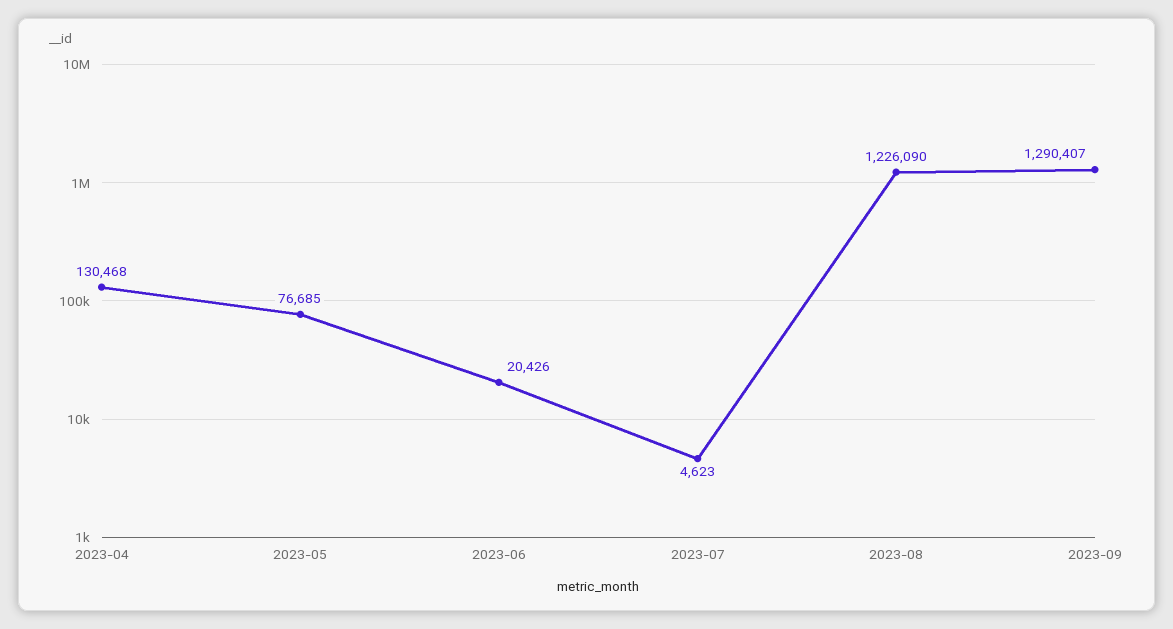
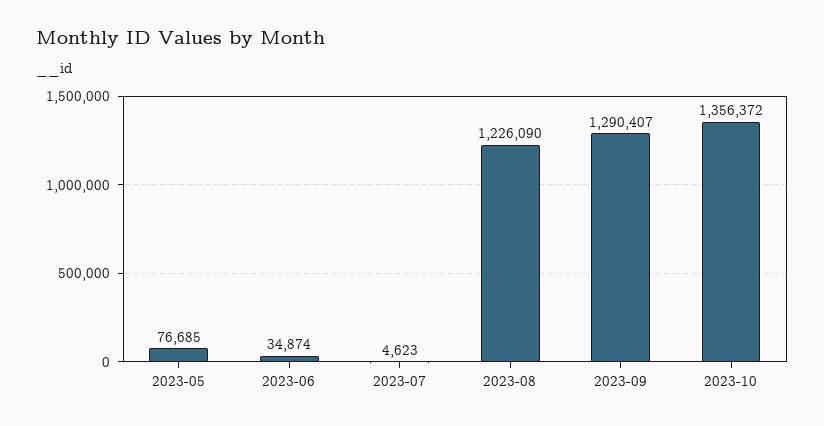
2023-04: 130468 -> none
2023-06: 20426 -> 34874
2023-10: none -> 1356372

